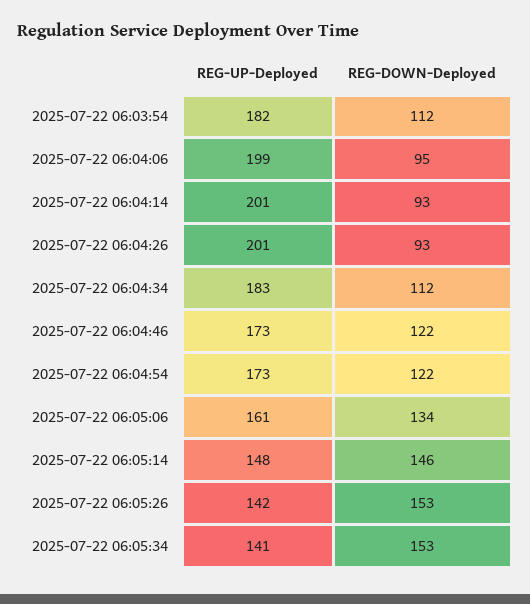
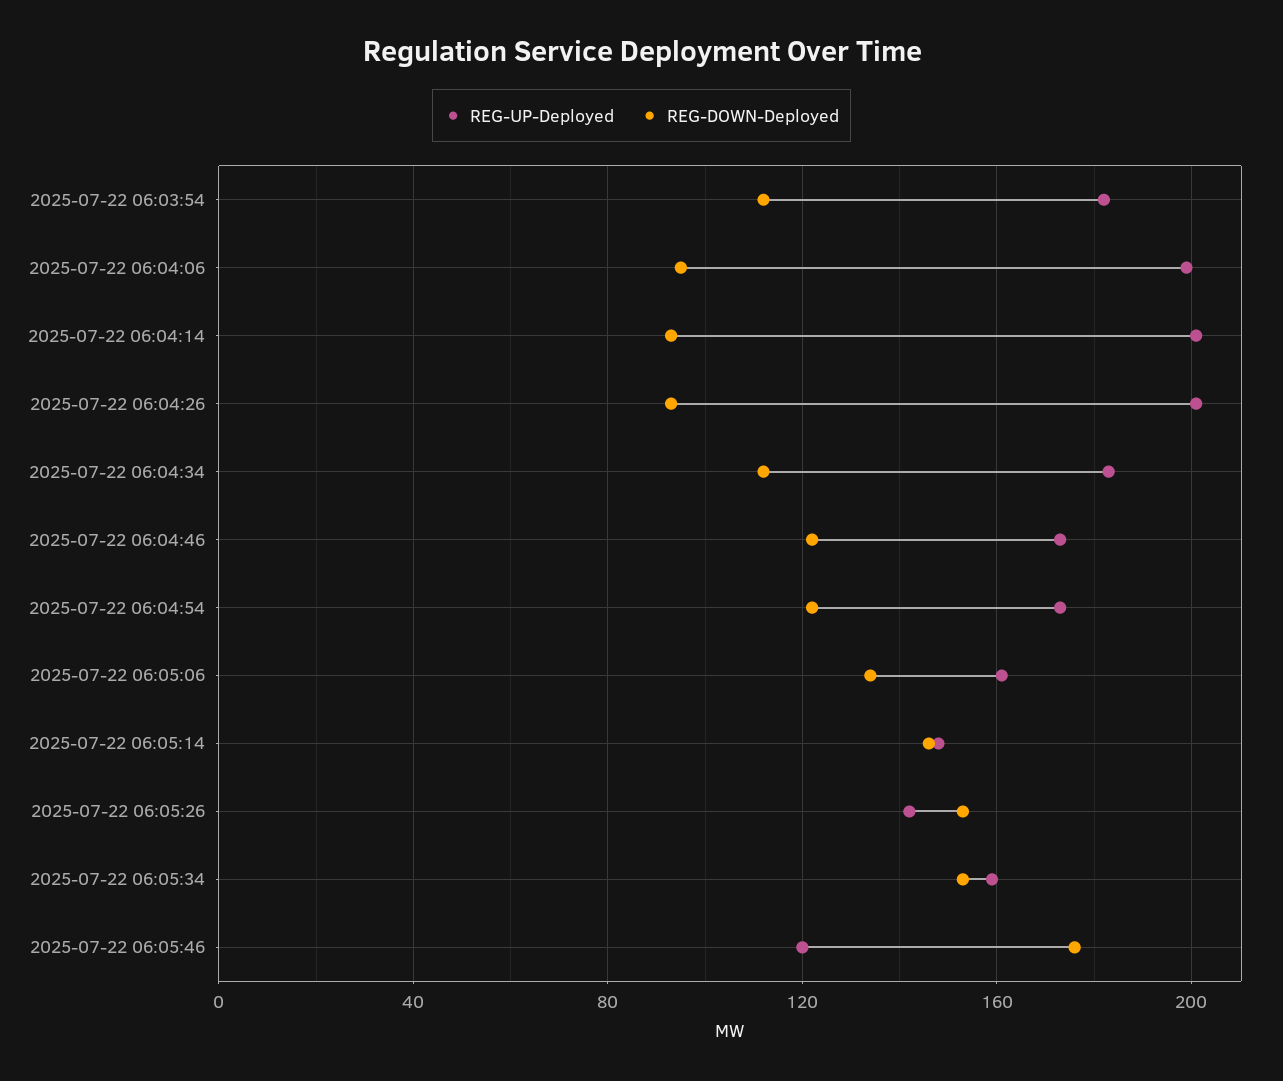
REG-UP-Deployed, 2025-07-22 06:05:34: 141 -> 160
REG-UP-Deployed, 2025-07-22 06:05:46: none -> 120
REG-DOWN-Deployed, 2025-07-22 06:05:46: none -> 175

